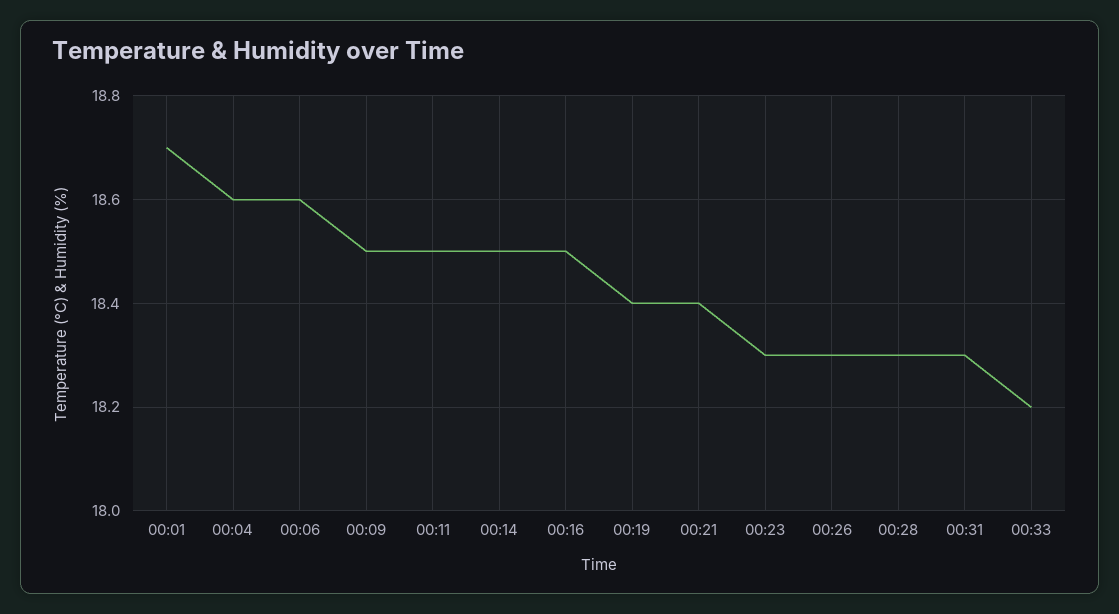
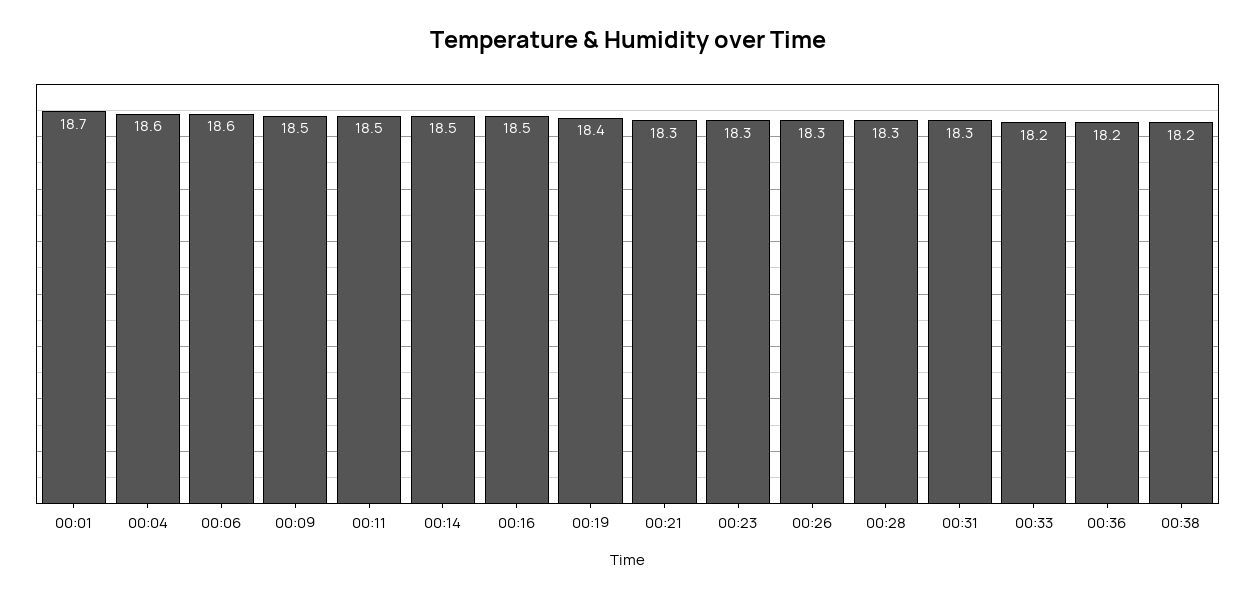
00:21: 18.4 -> 18.3
00:36: none -> 18.2
00:38: none -> 18.2

